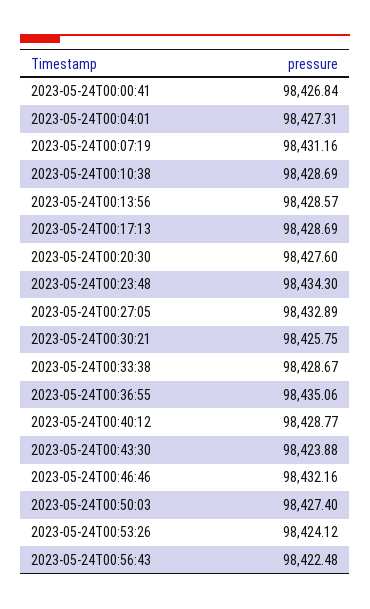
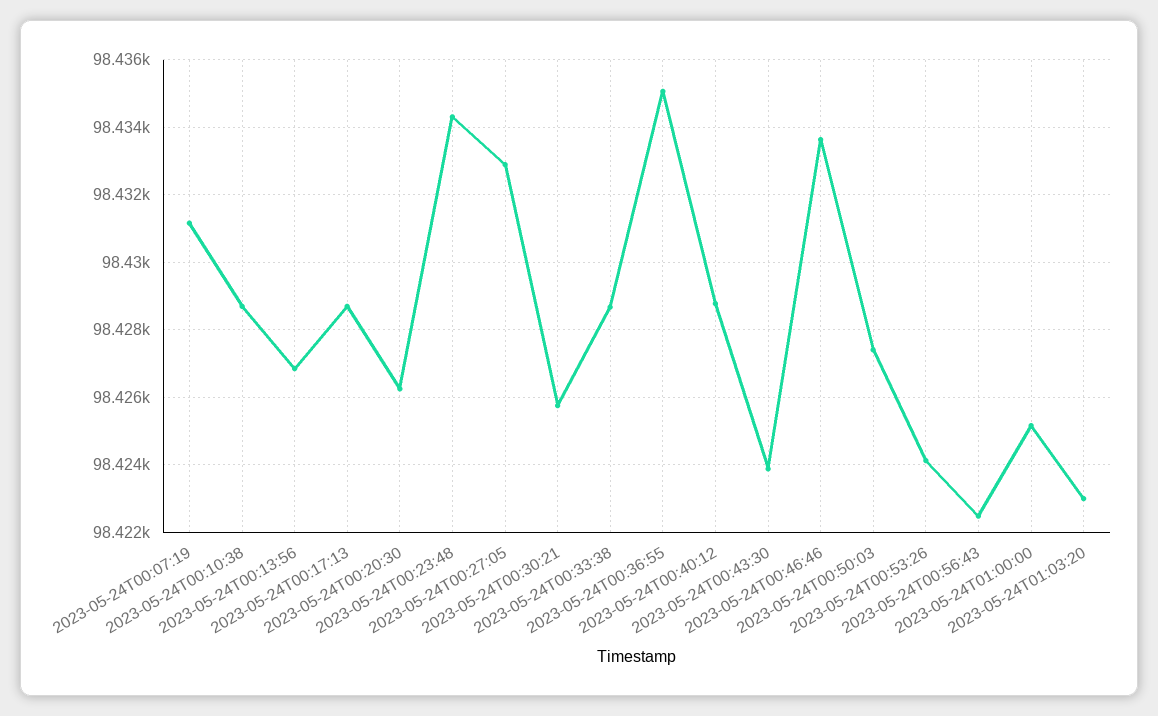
2023-05-24T00:00:41: 98426.84 -> none
2023-05-24T00:04:01: 98427.31 -> none
2023-05-24T00:13:56: 98428.57 -> 98426.8
2023-05-24T00:20:30: 98427.6 -> 98426.2
2023-05-24T00:46:46: 98432.16 -> 98433.6
2023-05-24T01:00:00: none -> 98425.2
2023-05-24T01:03:20: none -> 98423

